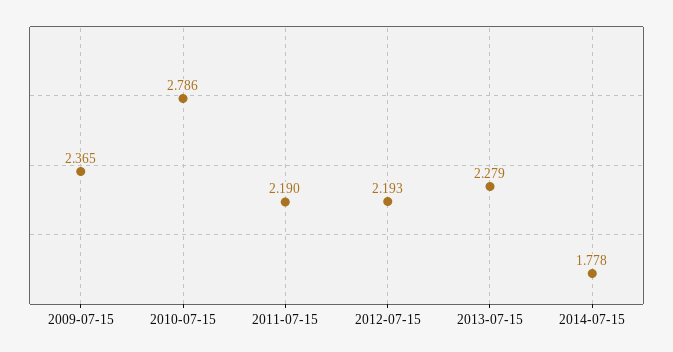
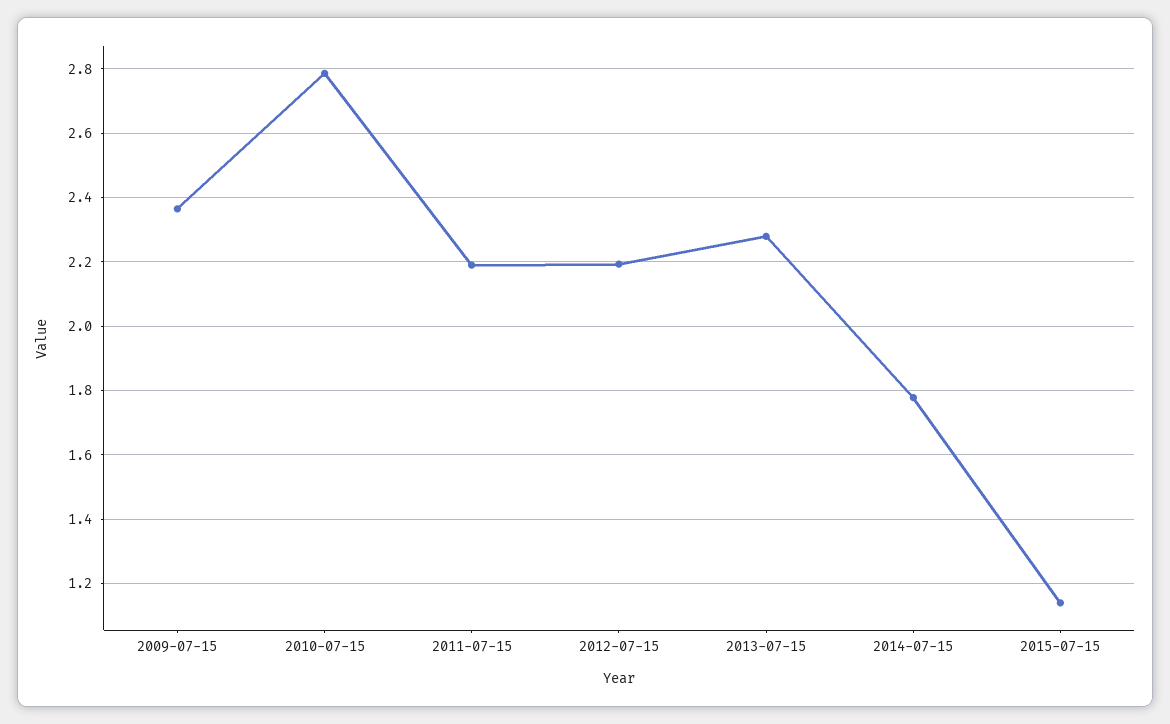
2015-07-15: none -> 1.14

